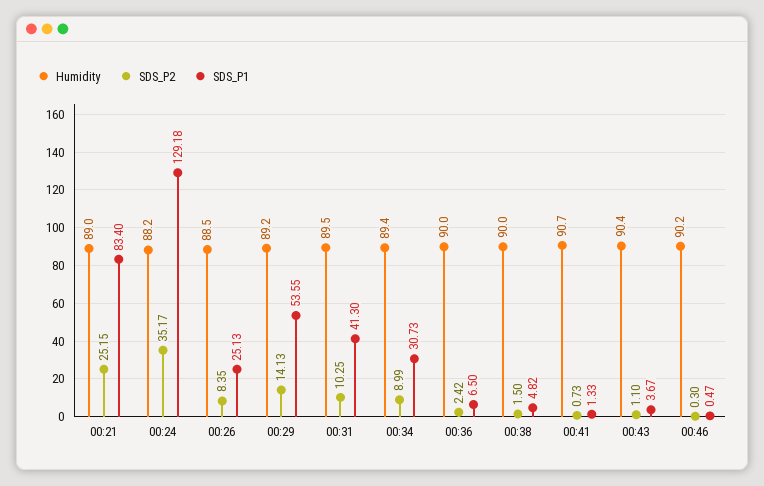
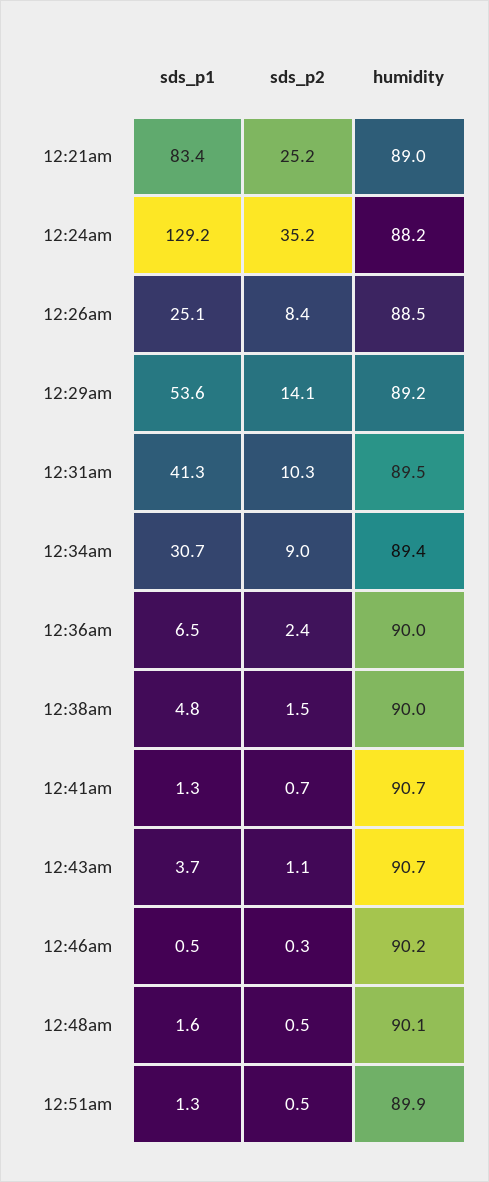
Humidity, 00:43: 90.4 -> 90.7
SDS_P1, 12:48am: none -> 1.6
SDS_P2, 12:48am: none -> 0.5
Humidity, 12:48am: none -> 90.1
SDS_P1, 12:51am: none -> 1.3
SDS_P2, 12:51am: none -> 0.5
Humidity, 12:51am: none -> 89.9

